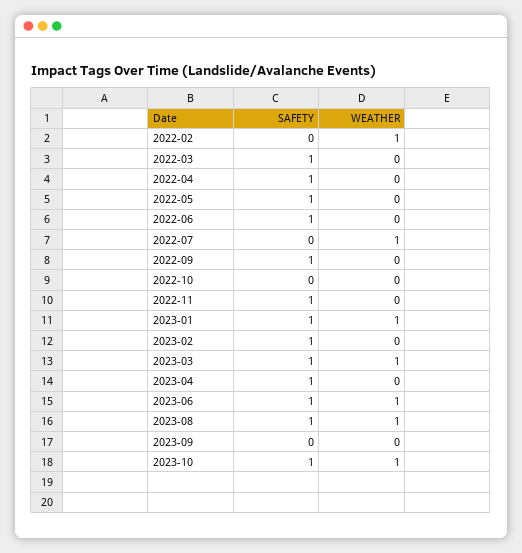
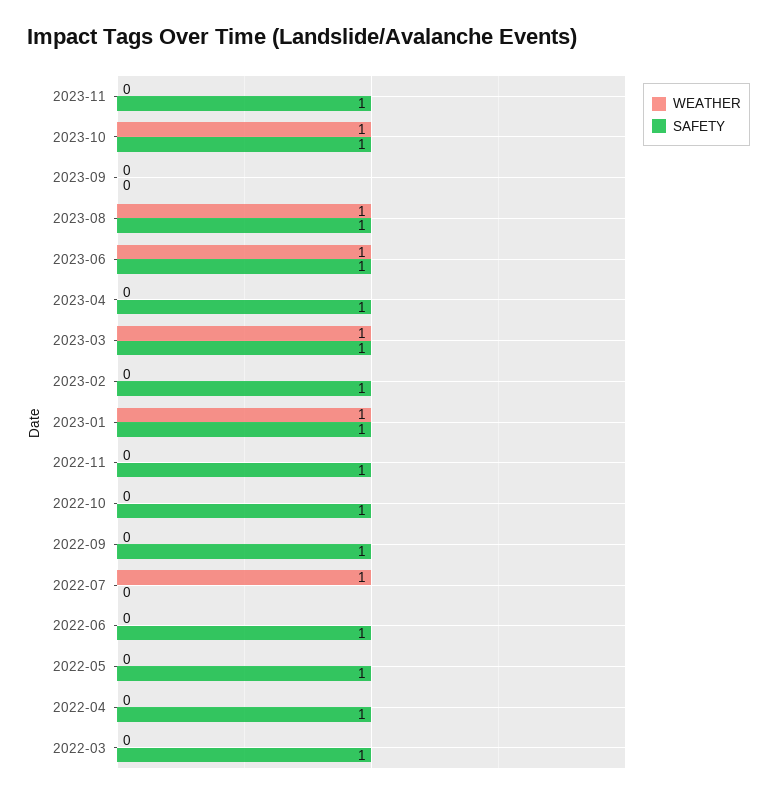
SAFETY, 2022-02: 0 -> none
WEATHER, 2022-02: 1 -> none
SAFETY, 2022-10: 0 -> 1
WEATHER, 2023-11: none -> 0
SAFETY, 2023-11: none -> 1

